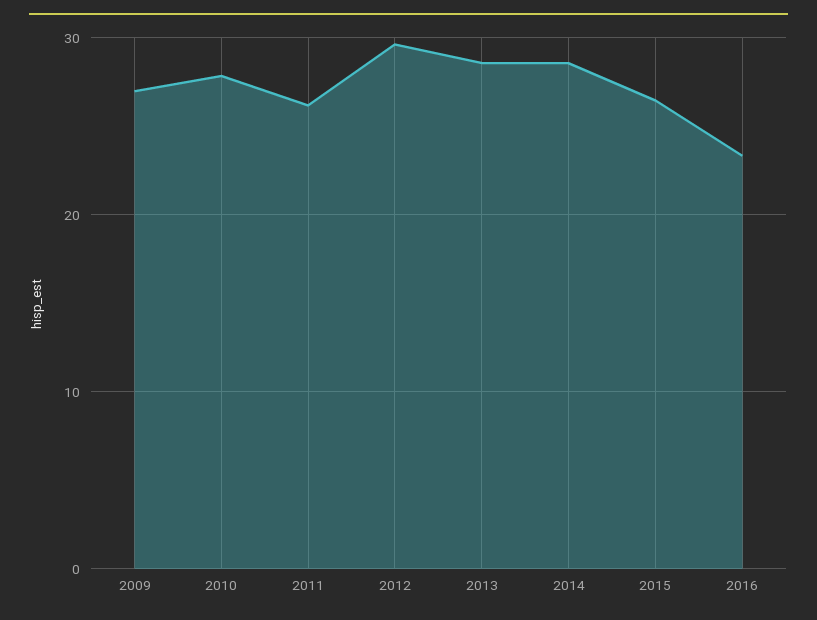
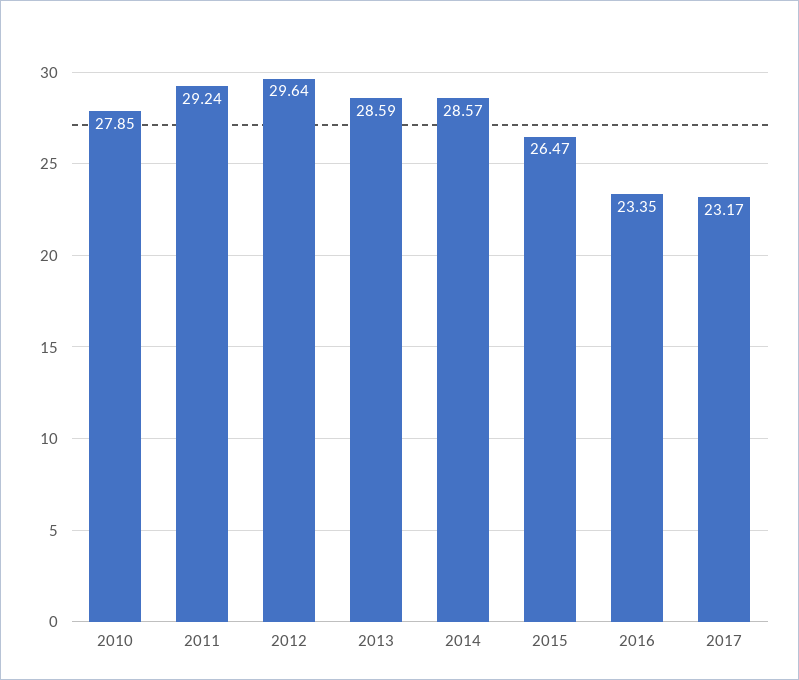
2009: 27 -> none
2011: 26 -> 29.24
2017: none -> 23.17

